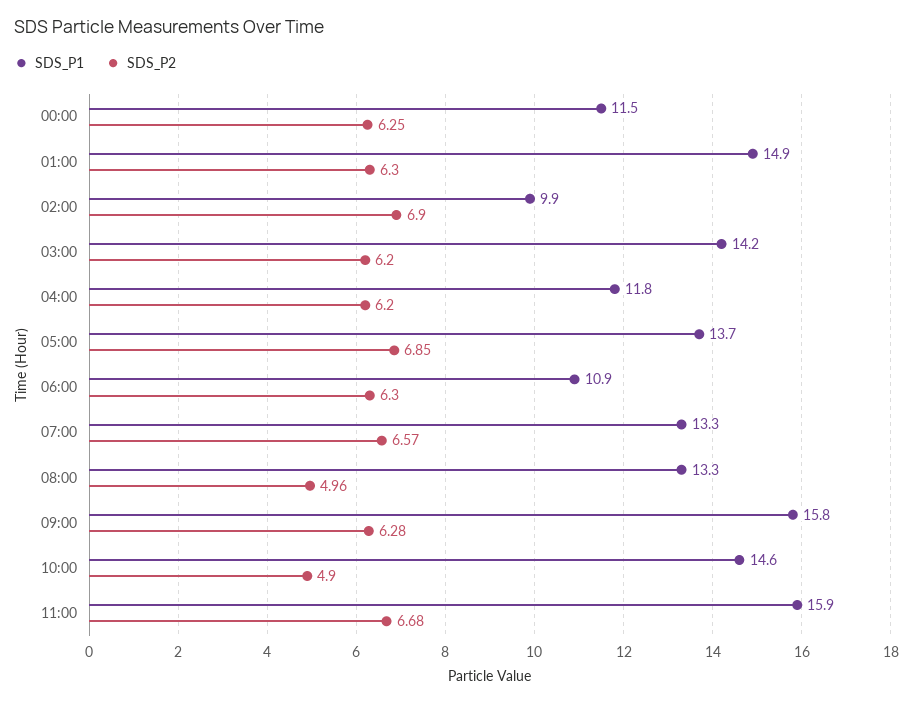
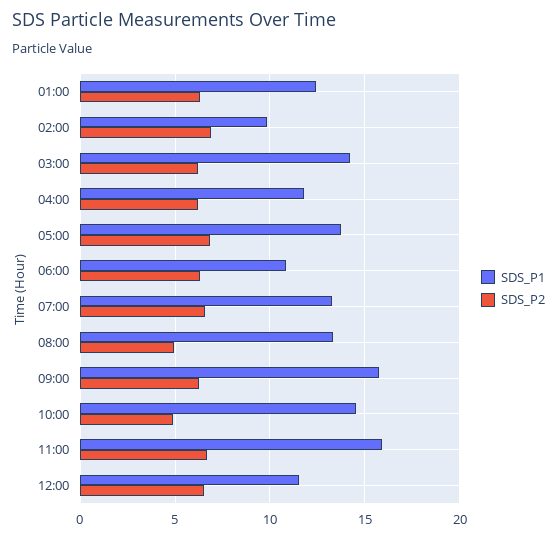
SDS_P1, 00:00: 11.5 -> none
SDS_P2, 00:00: 6.25 -> none
SDS_P1, 01:00: 14.9 -> 12.5
SDS_P1, 12:00: none -> 11.5
SDS_P2, 12:00: none -> 6.5

